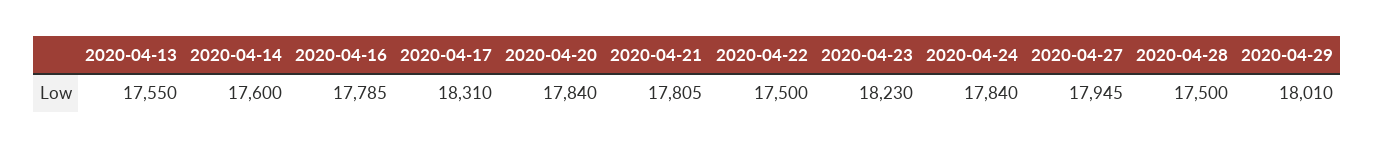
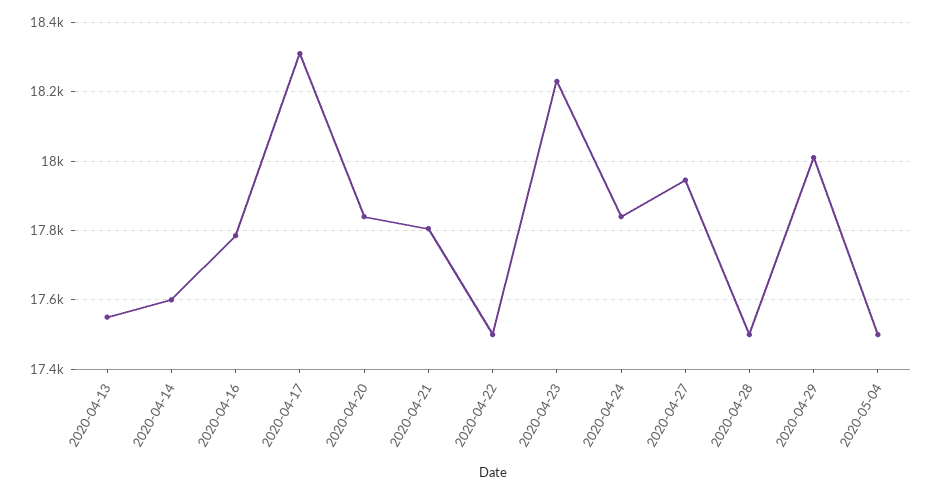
2020-05-04: none -> 17500

